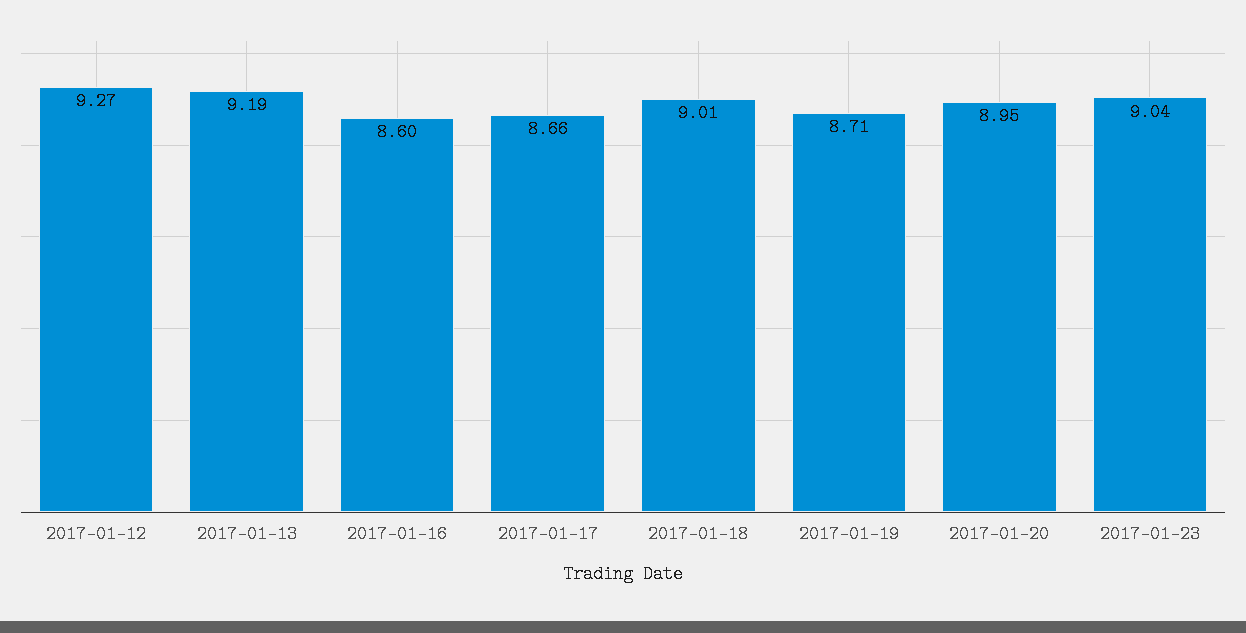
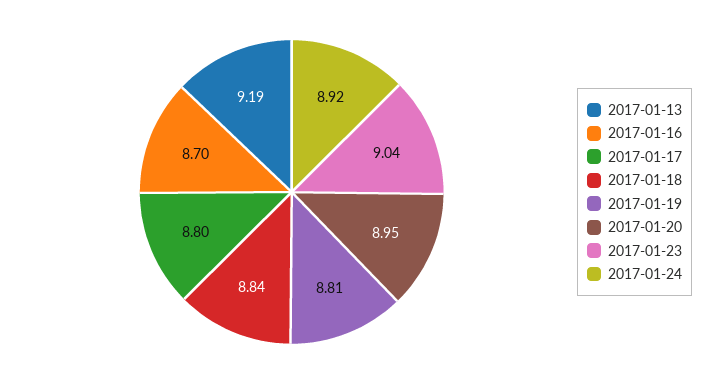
2017-01-12: 9.27 -> none
2017-01-16: 8.6 -> 8.7
2017-01-17: 8.66 -> 8.8
2017-01-18: 9.01 -> 8.84
2017-01-19: 8.71 -> 8.81
2017-01-24: none -> 8.92

